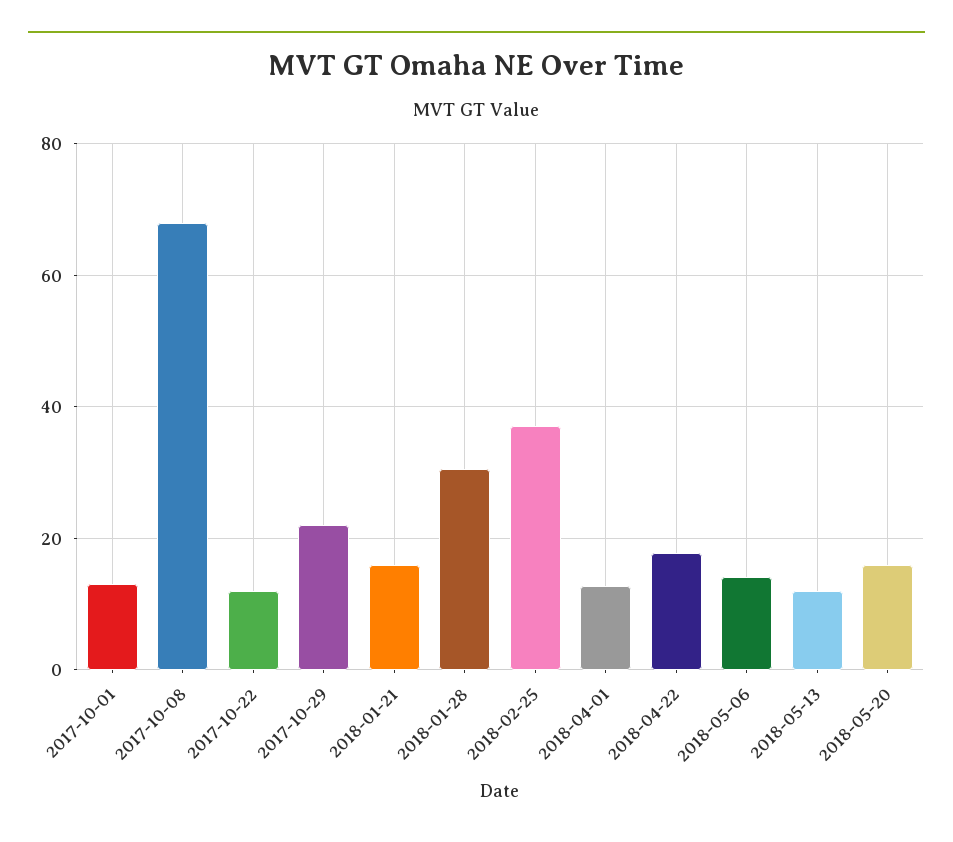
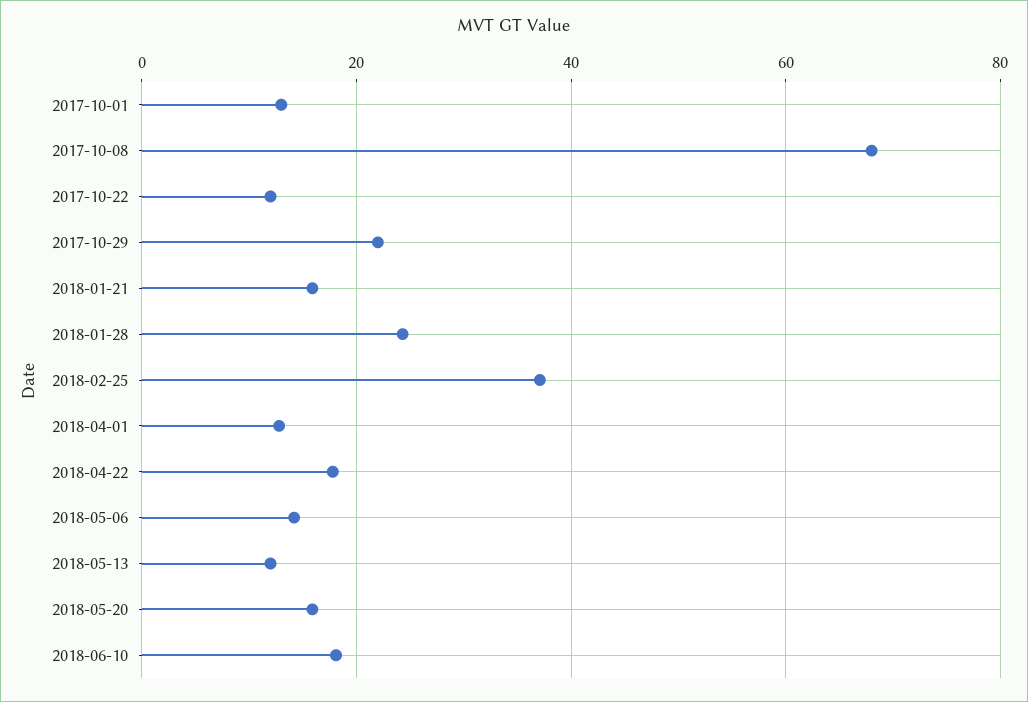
2018-01-28: 30 -> 24
2018-06-10: none -> 18

